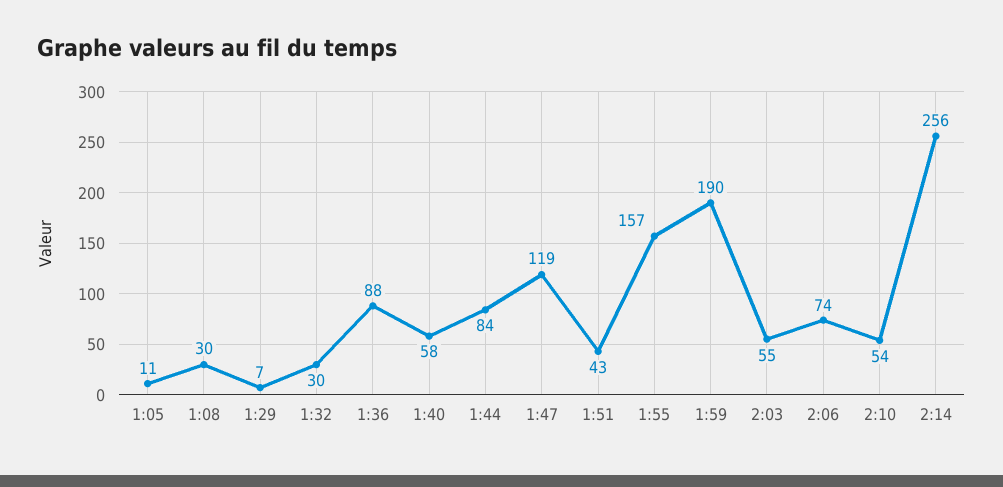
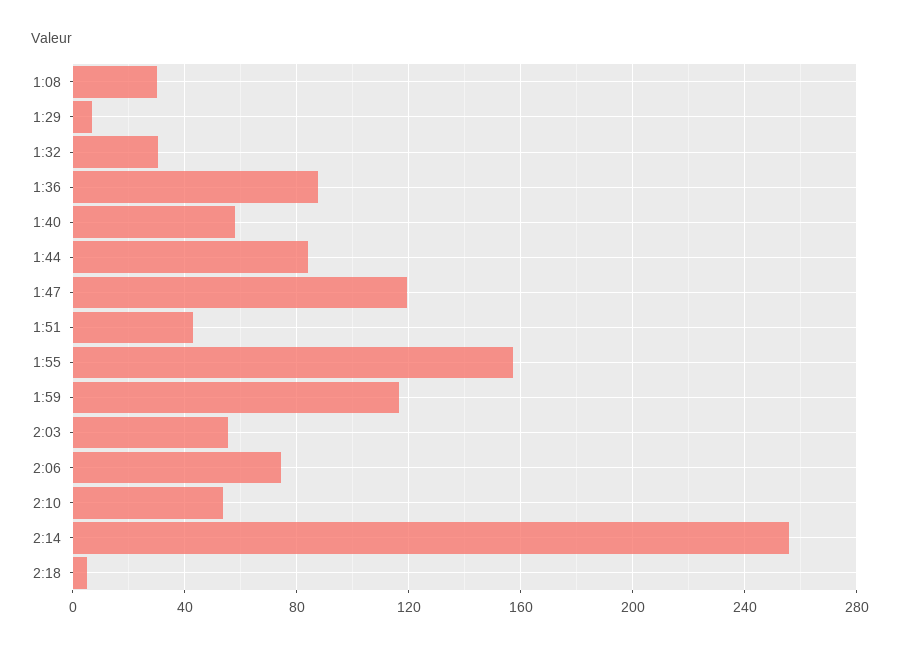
1:05: 11 -> none
1:59: 190 -> 115
2:18: none -> 5

